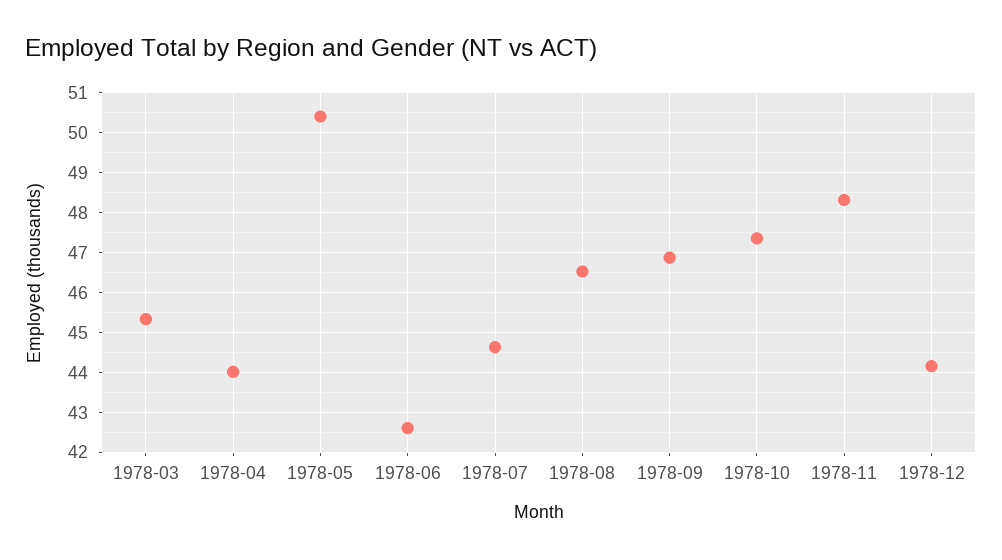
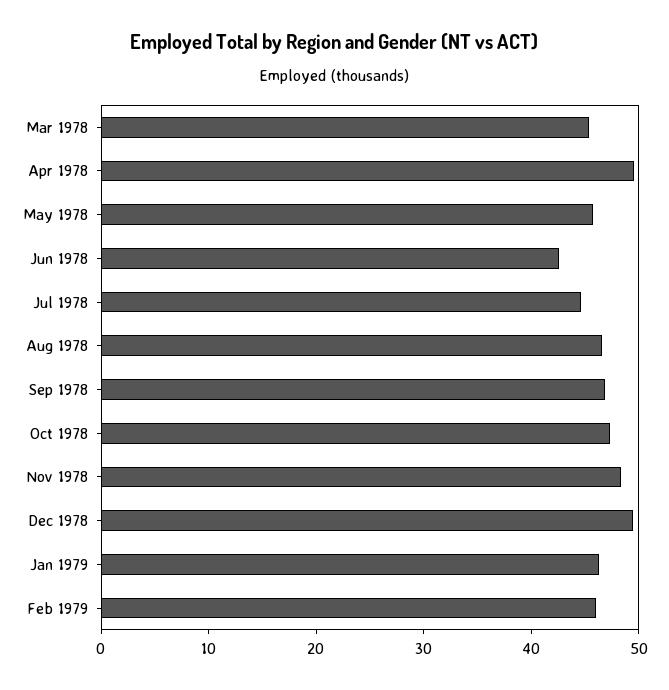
1978-04: 44 -> 50
1978-05: 50.4 -> 46
1978-12: 44.2 -> 50
Jan 1979: none -> 46
Feb 1979: none -> 46

